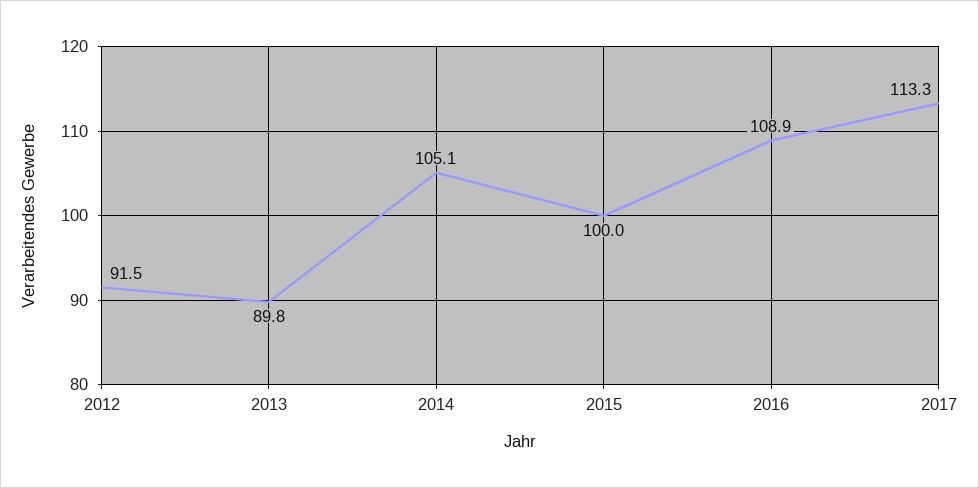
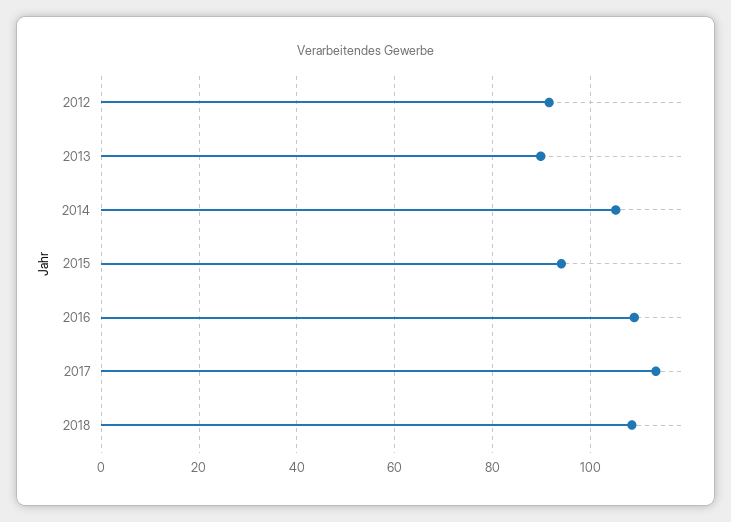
2015: 100 -> 94
2018: none -> 108

